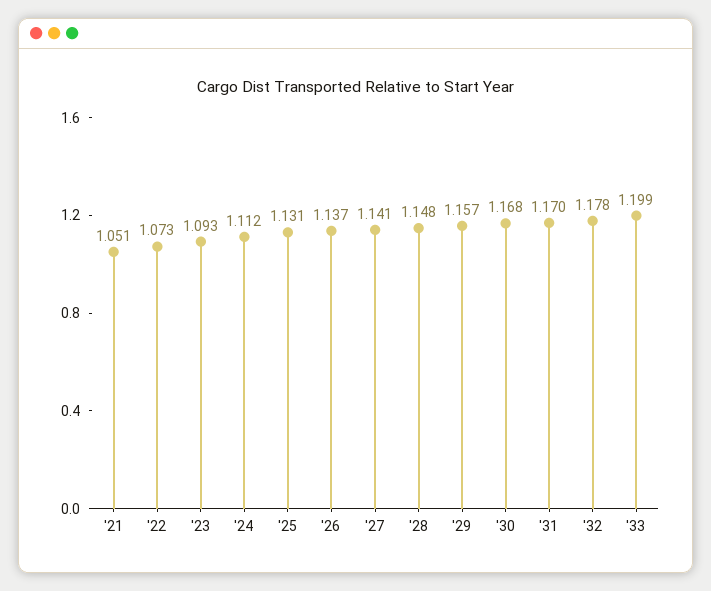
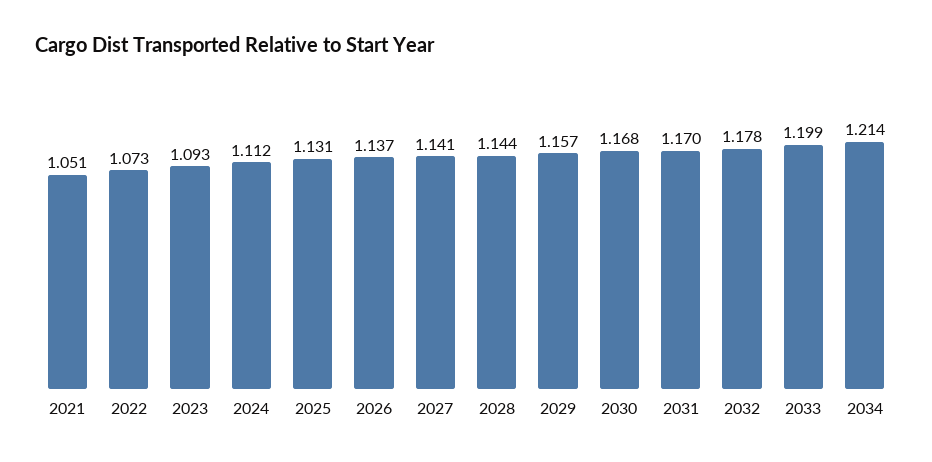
'28: 1.148 -> 1.144
2034: none -> 1.214

